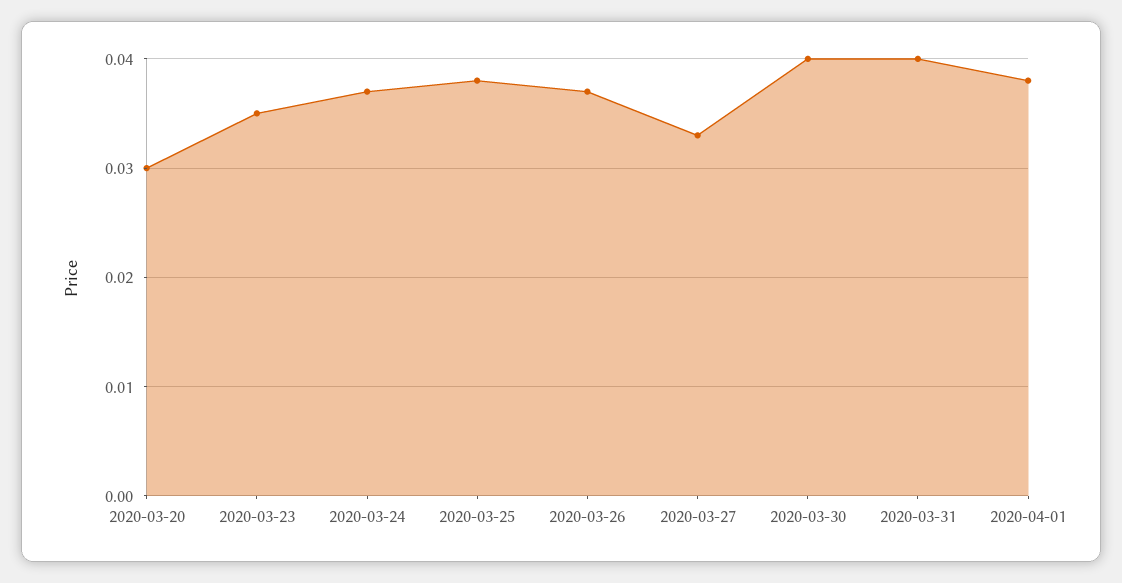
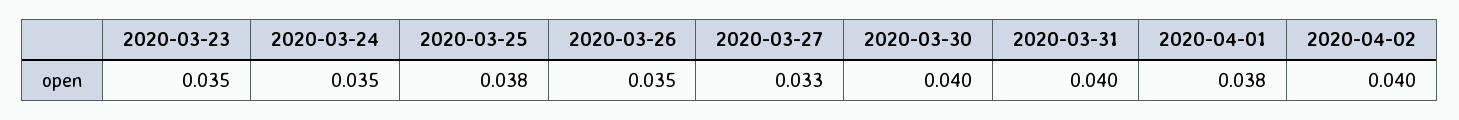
2020-03-20: 0.03 -> none
2020-03-24: 0.037 -> 0.035
2020-03-26: 0.037 -> 0.035
2020-04-02: none -> 0.04

